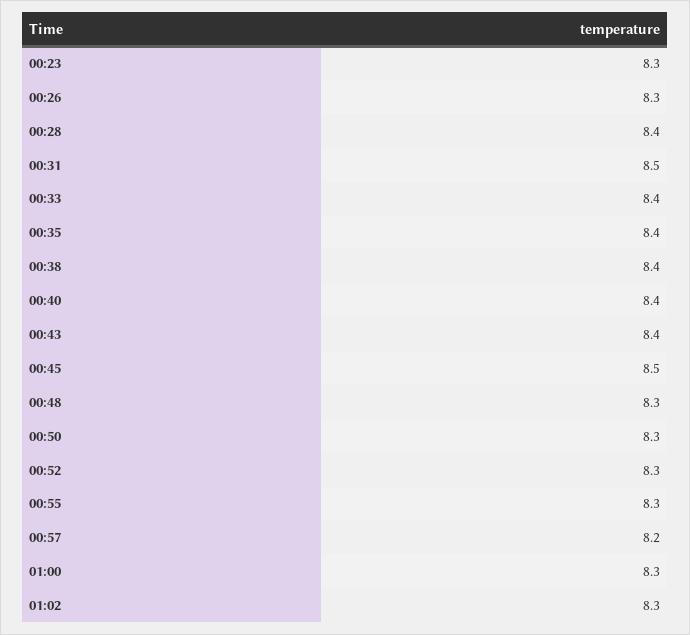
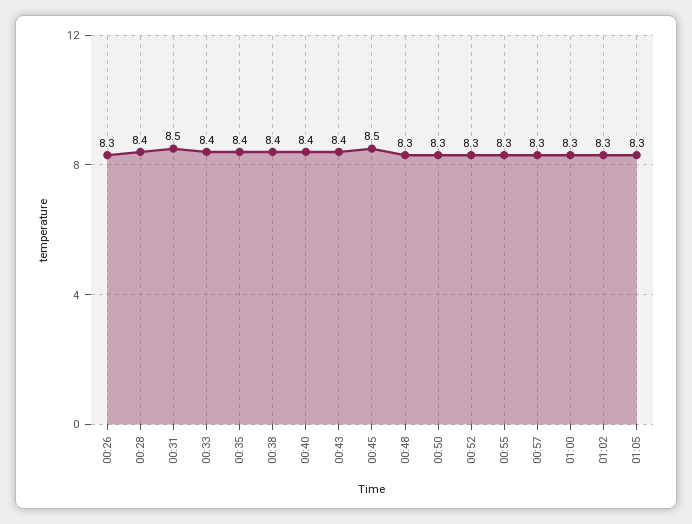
00:23: 8.3 -> none
00:57: 8.2 -> 8.3
01:05: none -> 8.3

